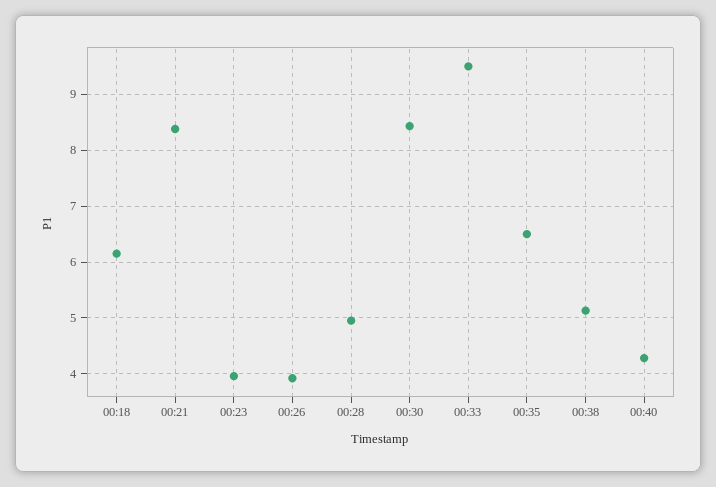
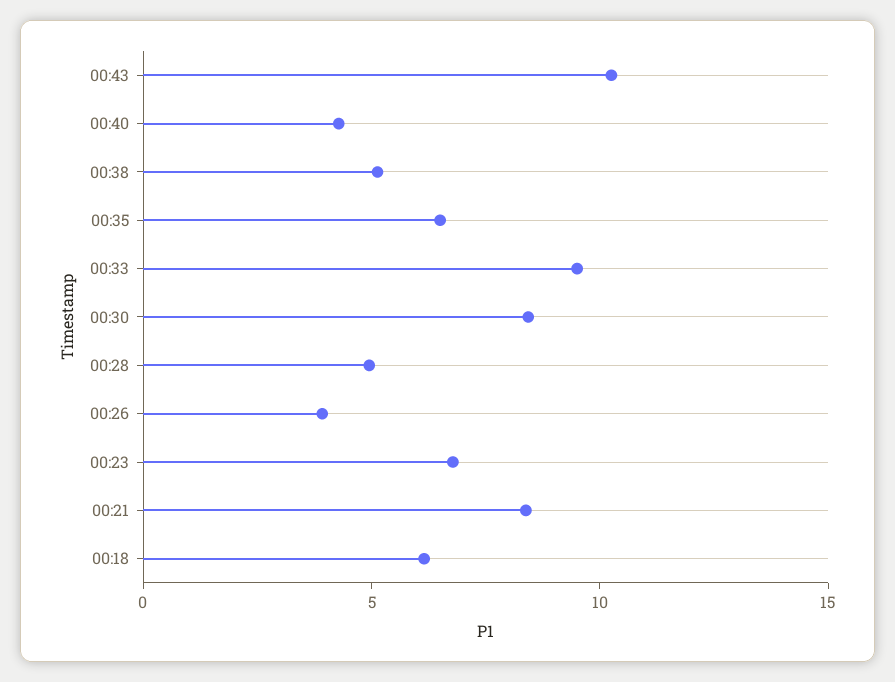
00:23: 4 -> 7
00:43: none -> 10

